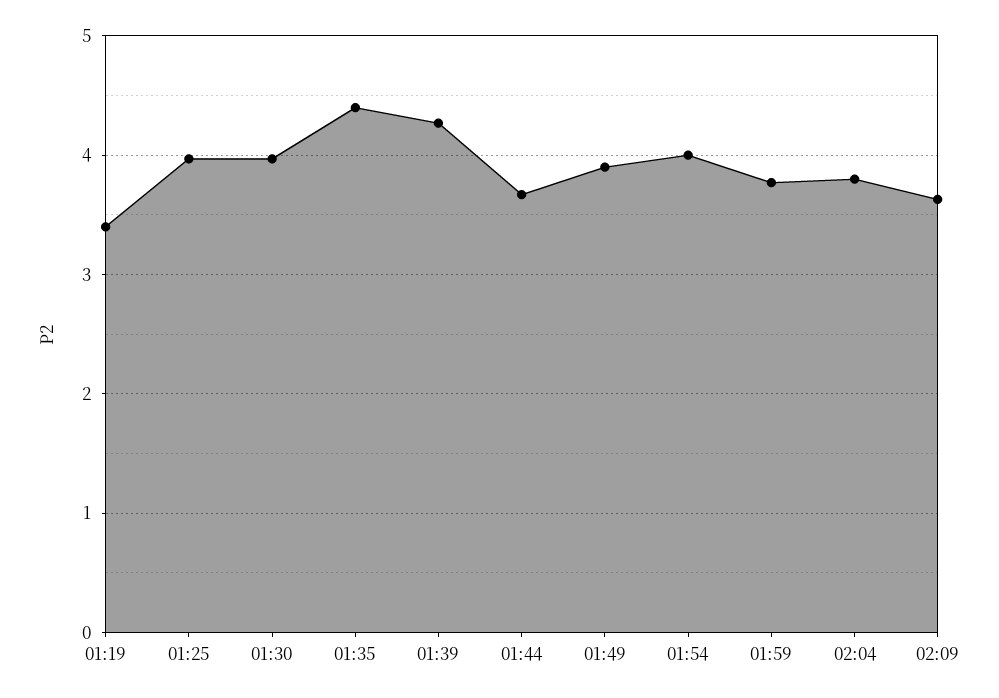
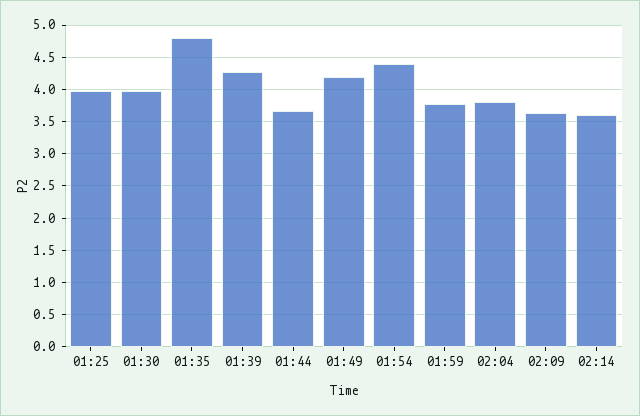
01:19: 3.4 -> none
01:35: 4.4 -> 4.8
01:49: 3.9 -> 4.2
01:54: 4 -> 4.4
02:14: none -> 3.6

